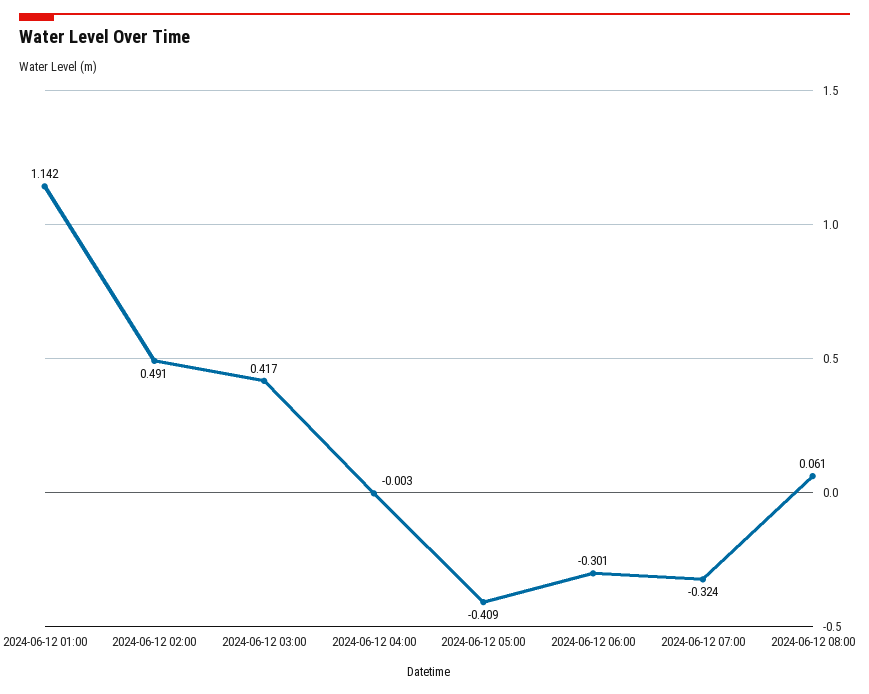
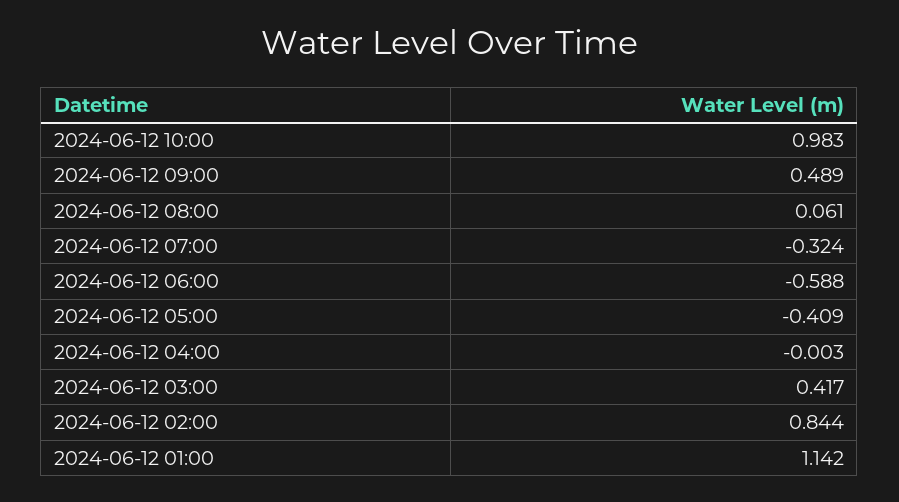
2024-06-12 02:00: 0.491 -> 0.844
2024-06-12 06:00: -0.301 -> -0.588
2024-06-12 10:00: none -> 0.983
2024-06-12 09:00: none -> 0.489

